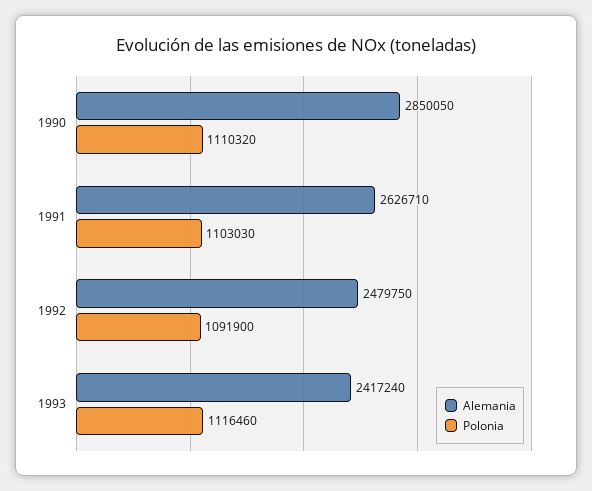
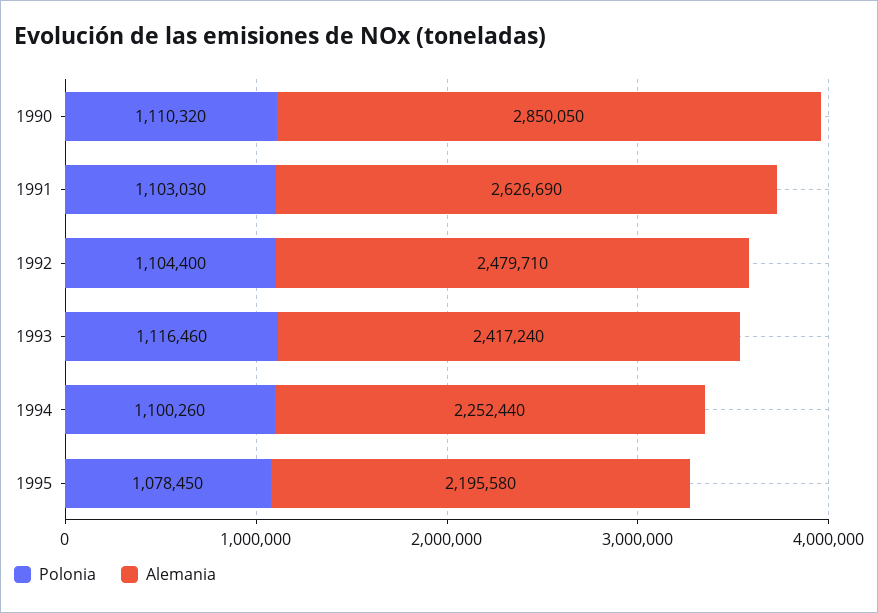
Alemania, 1991: 2626710 -> 2626690
Alemania, 1992: 2479750 -> 2479710
Polonia, 1992: 1091900 -> 1104400
Polonia, 1994: none -> 1100260
Alemania, 1994: none -> 2252440
Polonia, 1995: none -> 1078450
Alemania, 1995: none -> 2195580

